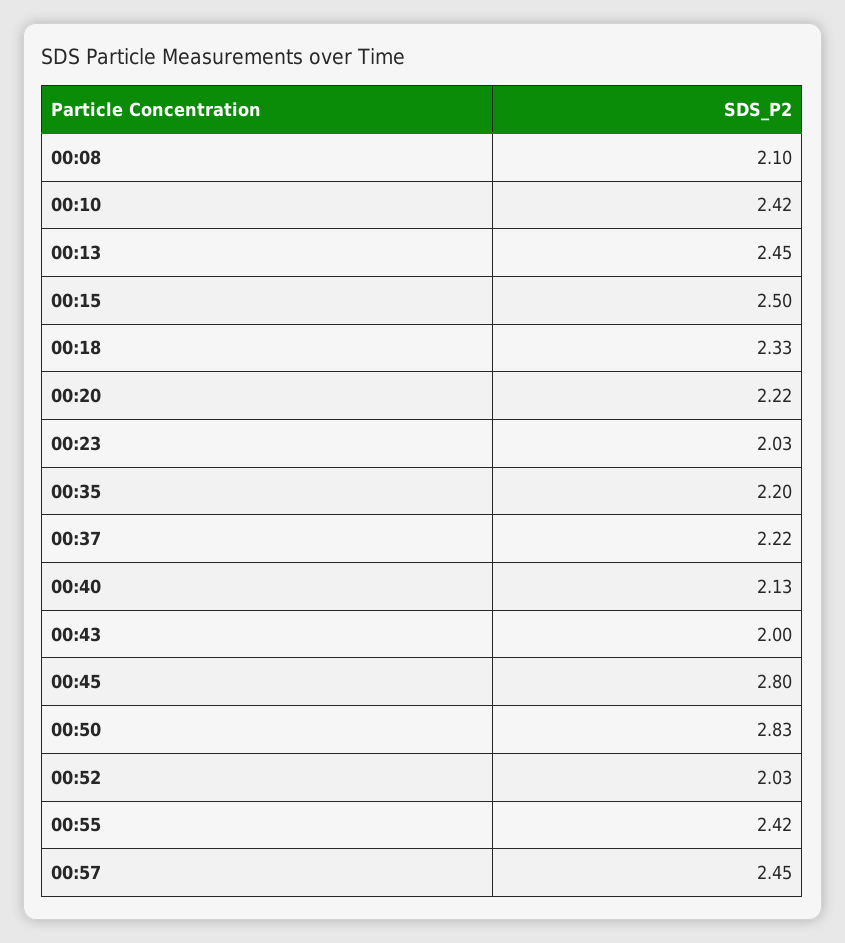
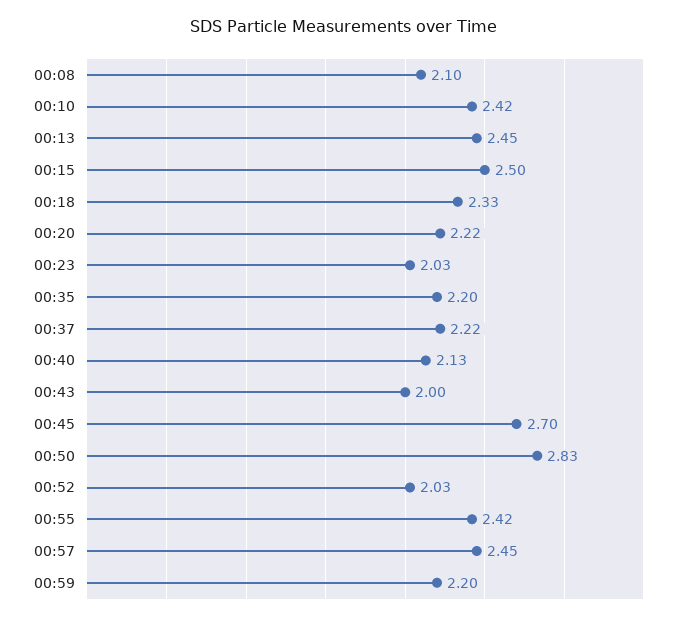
00:45: 2.8 -> 2.7
00:59: none -> 2.2

